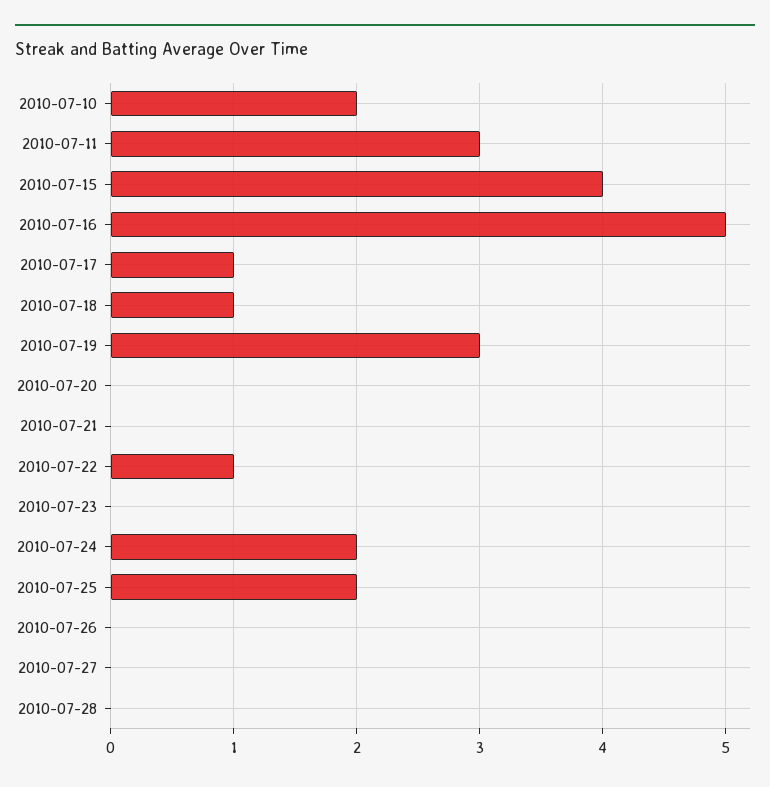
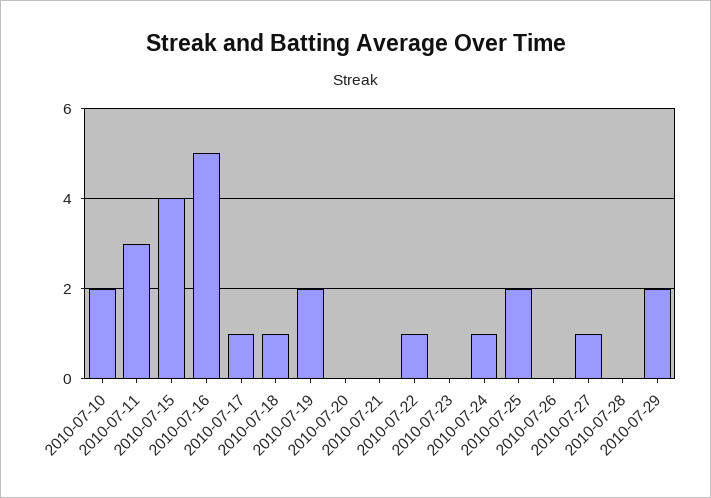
2010-07-19: 3 -> 2
2010-07-24: 2 -> 1
2010-07-27: 0 -> 1
2010-07-29: none -> 2

